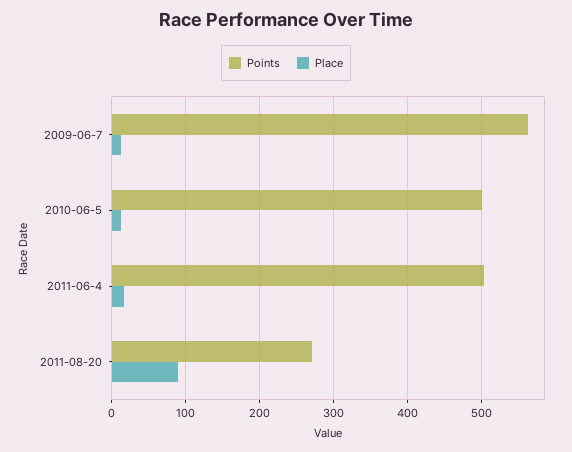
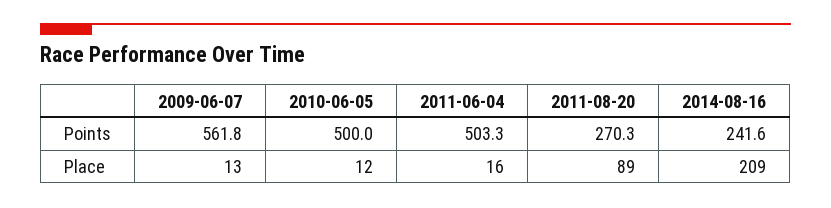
Points, 2014-08-16: none -> 241.6
Place, 2014-08-16: none -> 209

